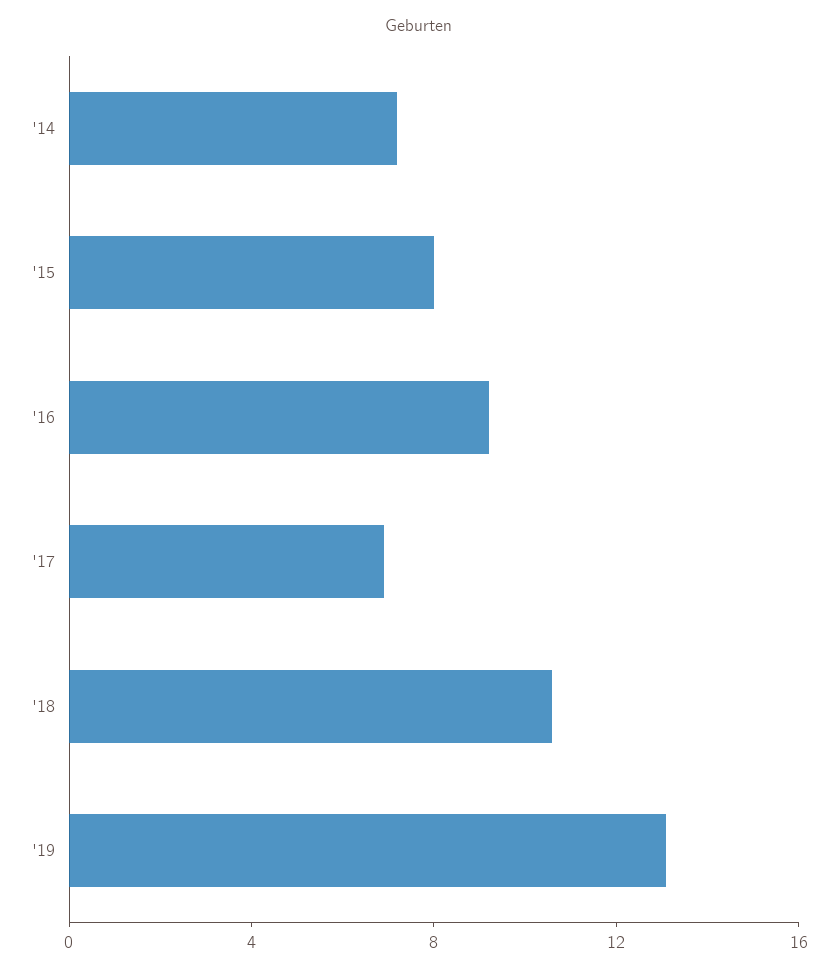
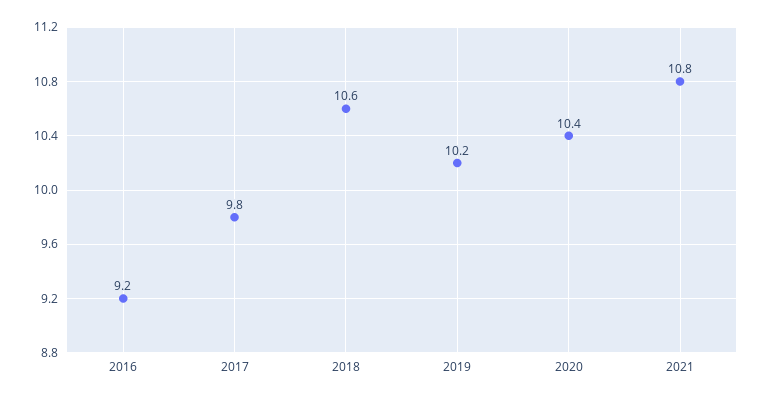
'14: 7 -> none
'15: 8 -> none
'17: 7 -> 9.8
'19: 13 -> 10.2
2020: none -> 10.4
2021: none -> 10.8

